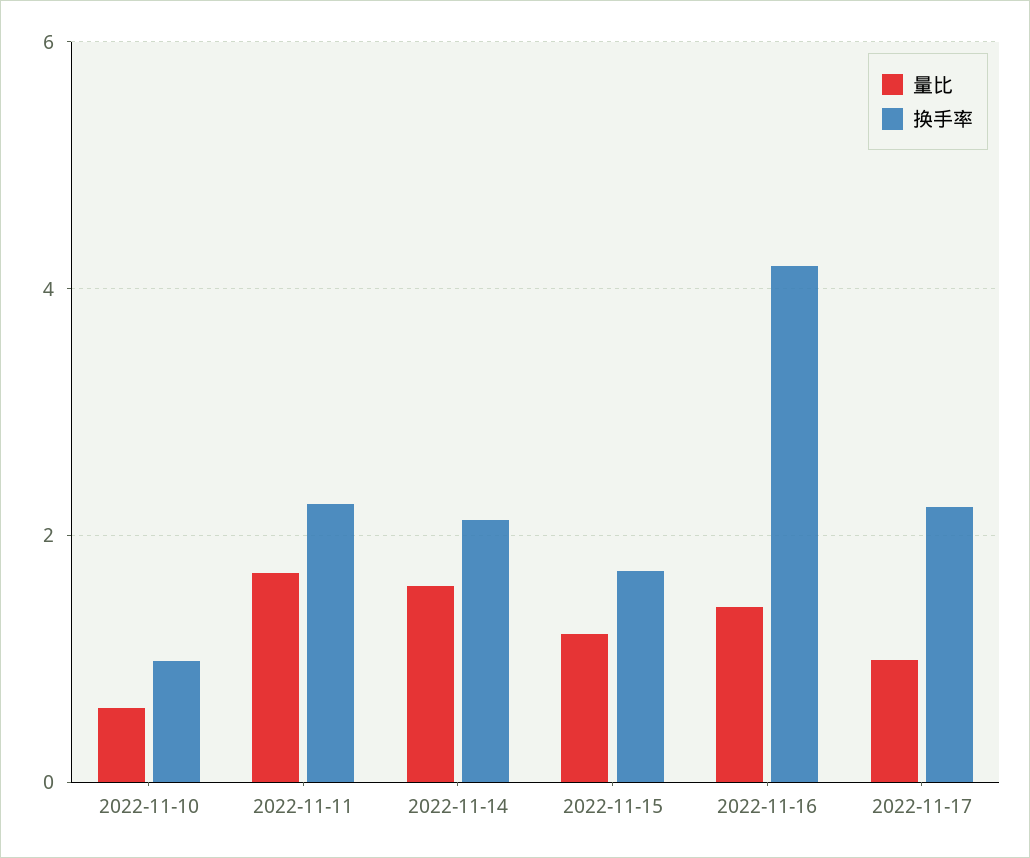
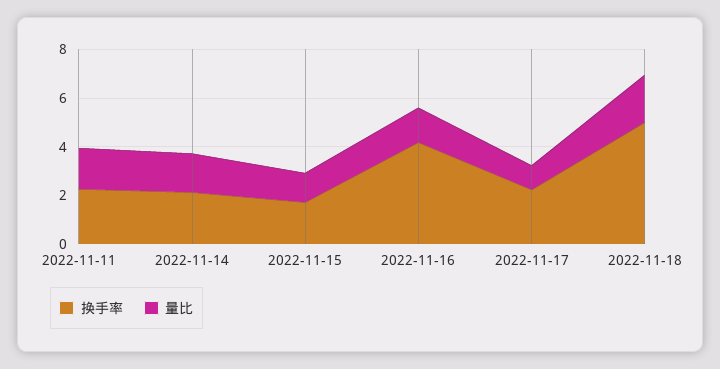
量比, 2022-11-10: 0.6 -> none
换手率, 2022-11-10: 1 -> none
换手率, 2022-11-18: none -> 5
量比, 2022-11-18: none -> 2

